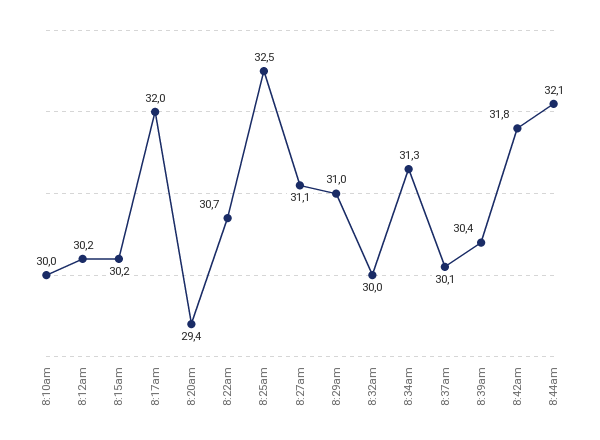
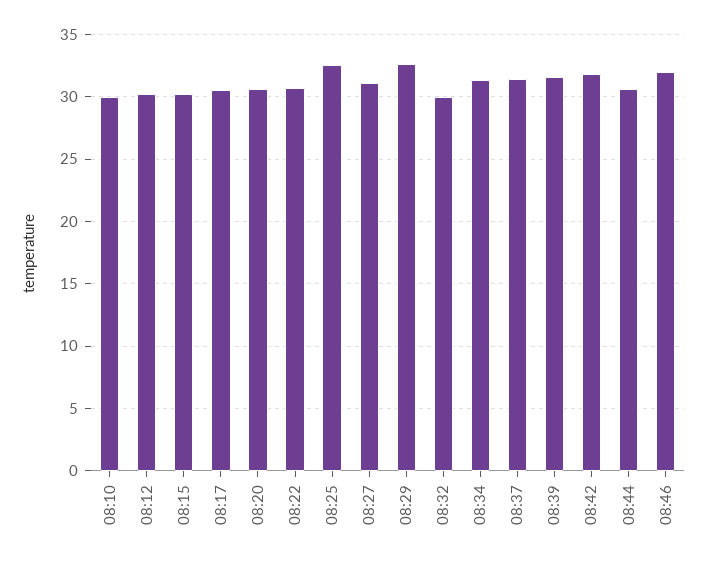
8:17am: 32 -> 30.5
8:20am: 29.4 -> 30.5
8:29am: 31 -> 32.5
8:37am: 30.1 -> 31.5
8:39am: 30.4 -> 31.5
8:44am: 32.1 -> 30.5
08:46: none -> 32

